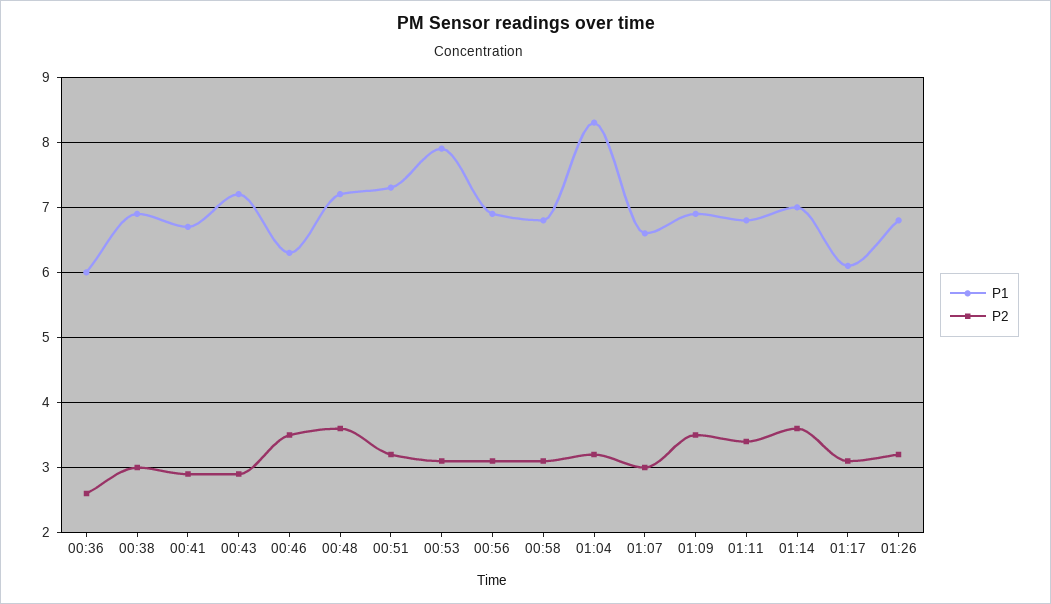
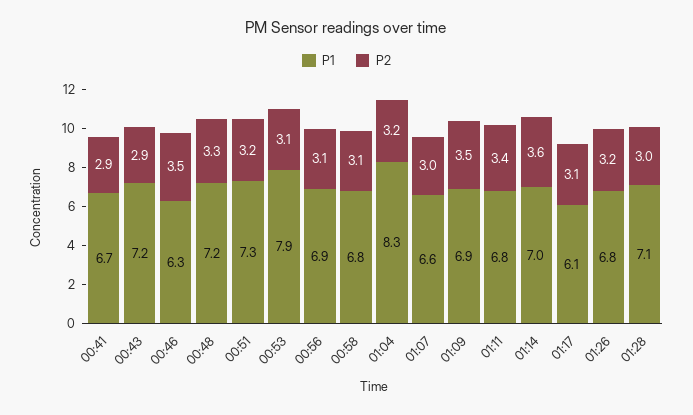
P1, 00:36: 6 -> none
P2, 00:36: 2.6 -> none
P1, 00:38: 6.9 -> none
P2, 00:38: 3 -> none
P2, 00:48: 3.6 -> 3.3
P1, 01:28: none -> 7.1
P2, 01:28: none -> 3

